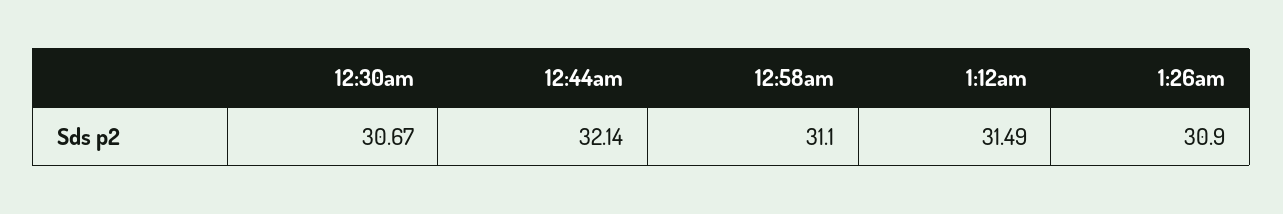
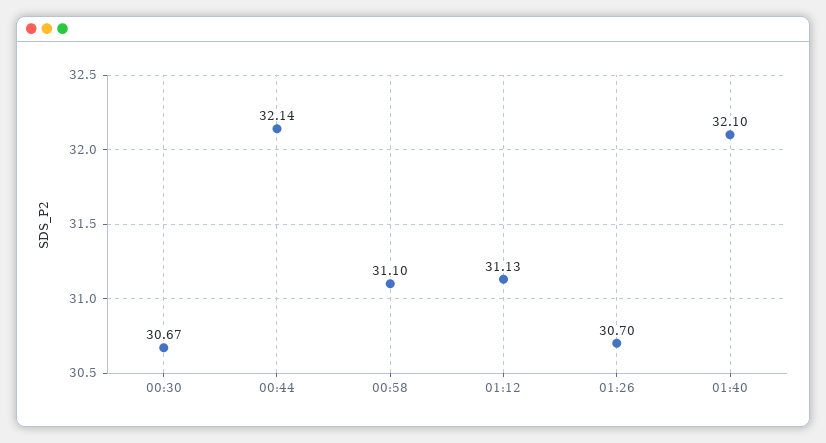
1:12am: 31.49 -> 31.13
1:26am: 30.9 -> 30.7
01:40: none -> 32.1

